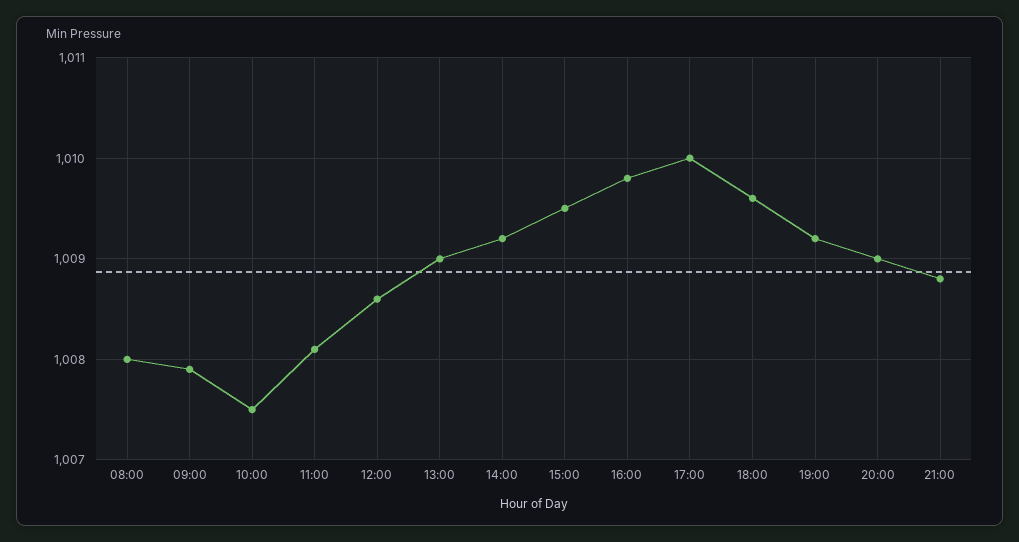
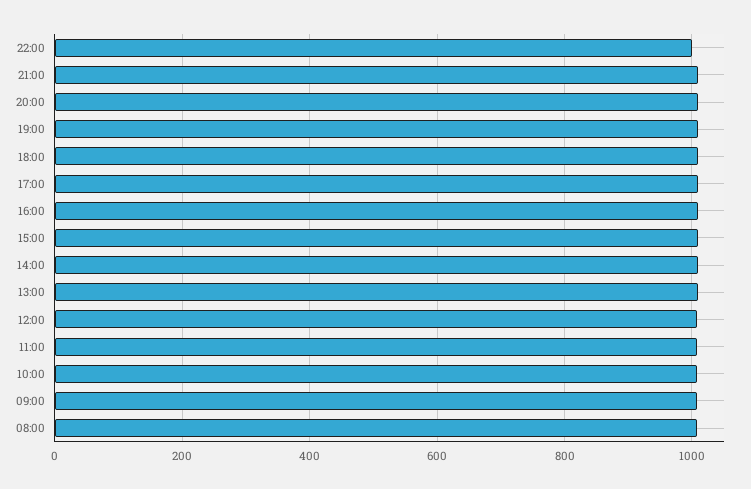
22:00: none -> 1000

